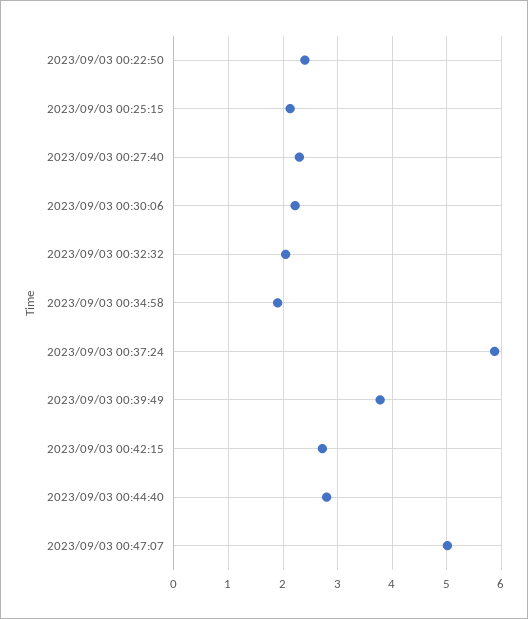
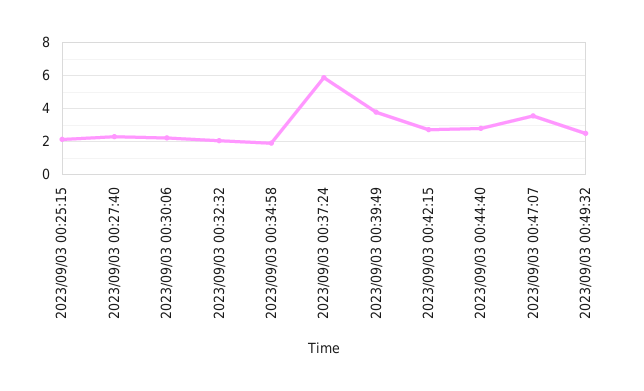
2023/09/03 00:22:50: 2.4 -> none
2023/09/03 00:47:07: 5 -> 3.5
2023/09/03 00:49:32: none -> 2.5

